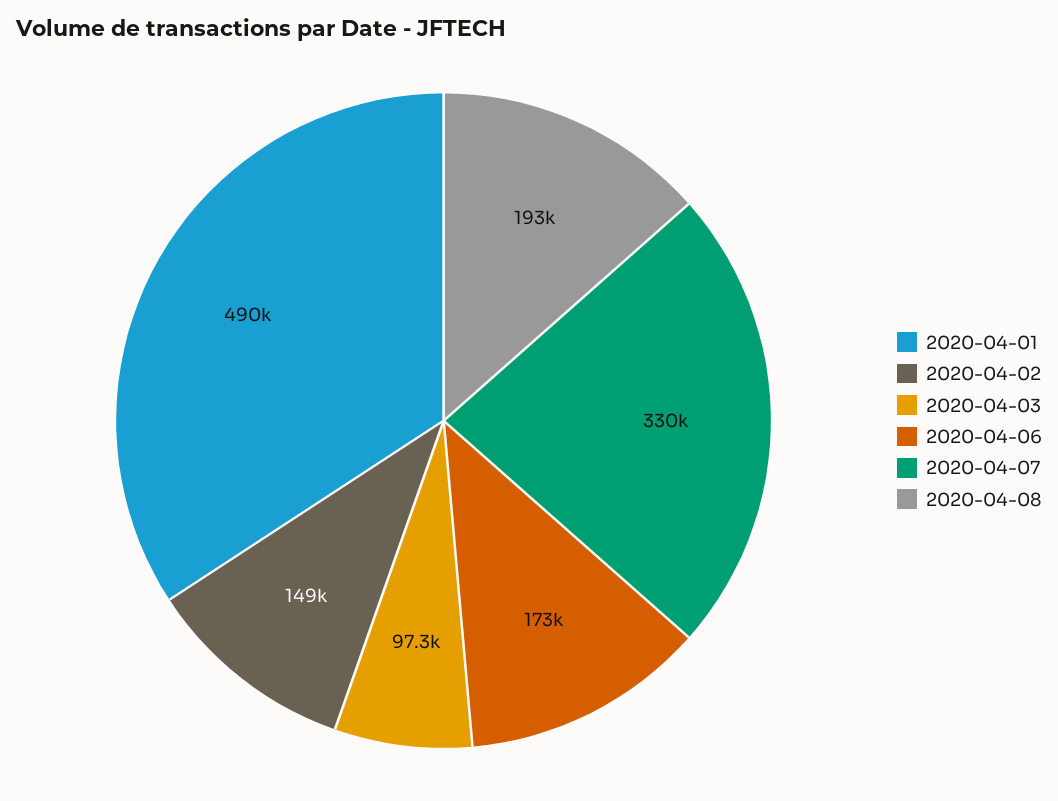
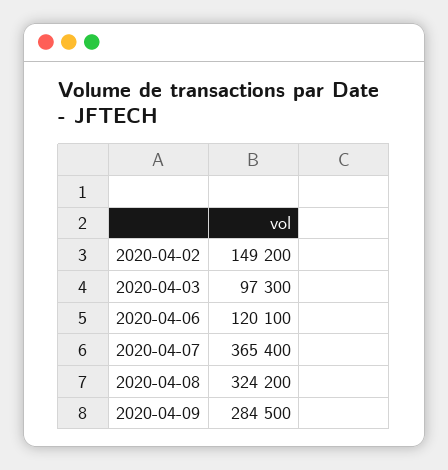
2020-04-01: 490000 -> none
2020-04-06: 173000 -> 120100
2020-04-07: 330000 -> 365400
2020-04-08: 193000 -> 324200
2020-04-09: none -> 284500

